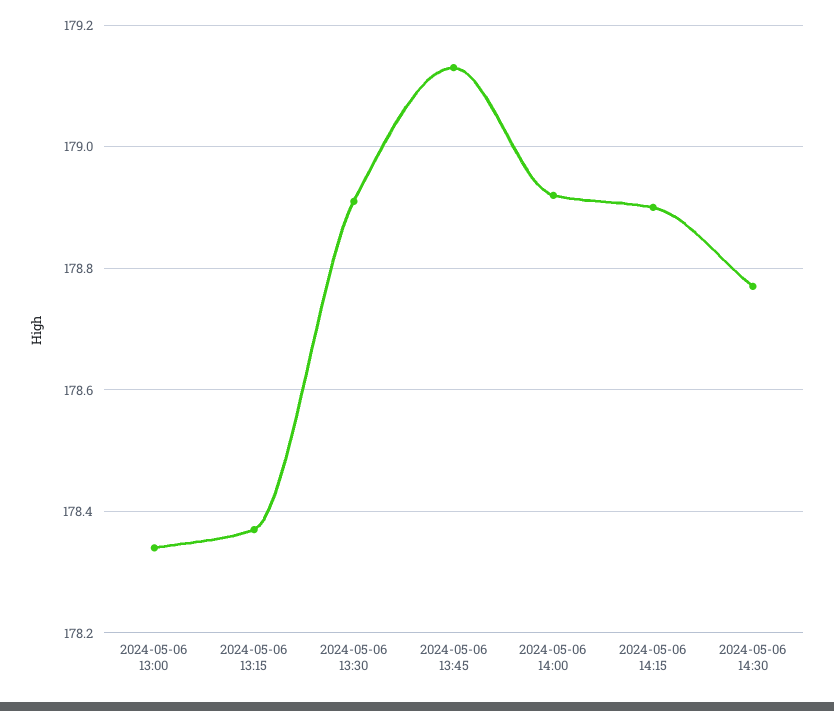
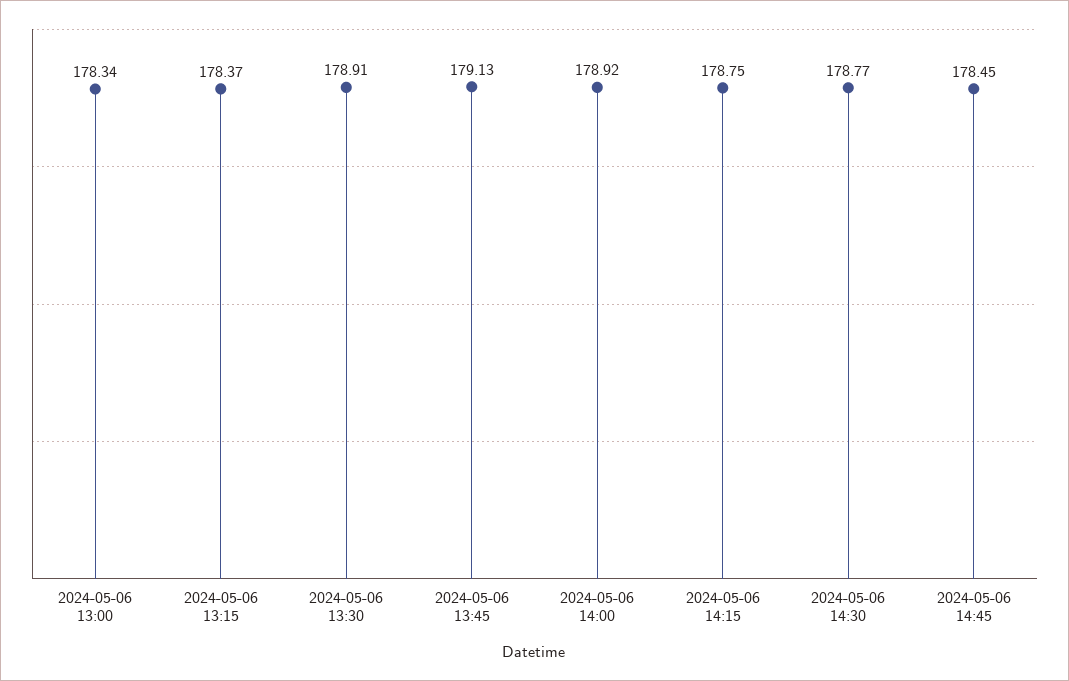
2024-05-06 14:15: 178.9 -> 178.75
2024-05-06 14:45: none -> 178.45

